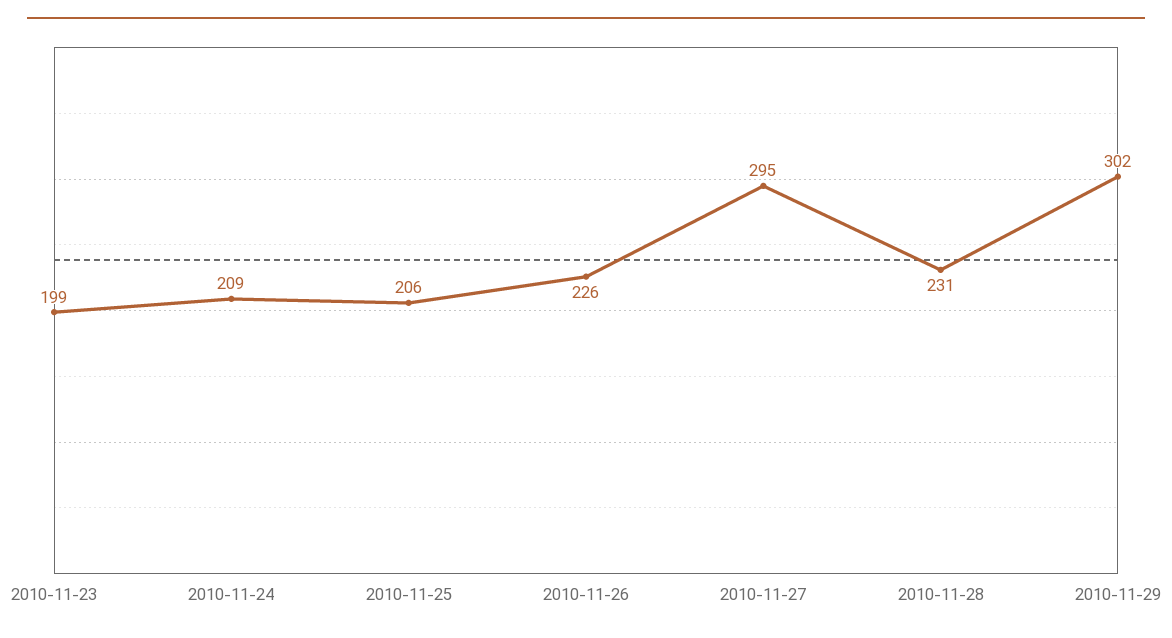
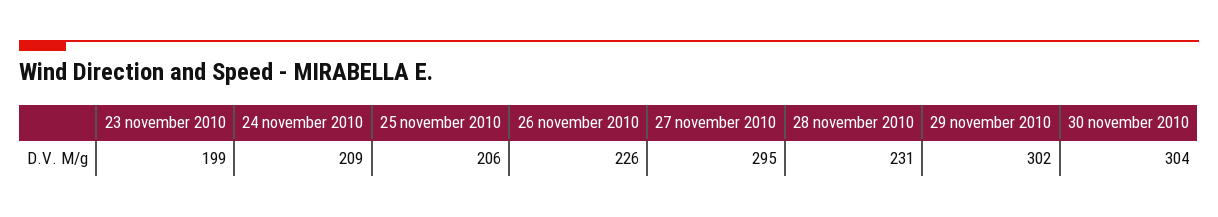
30 november 2010: none -> 304

